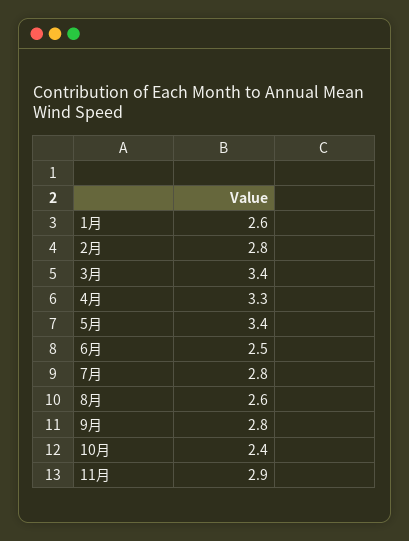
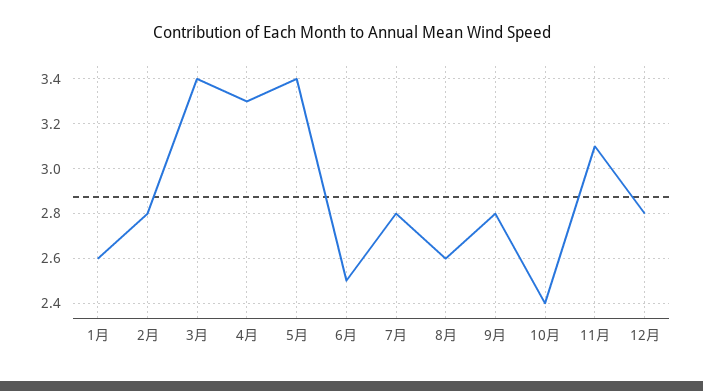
11月: 2.9 -> 3.1
12月: none -> 2.8

